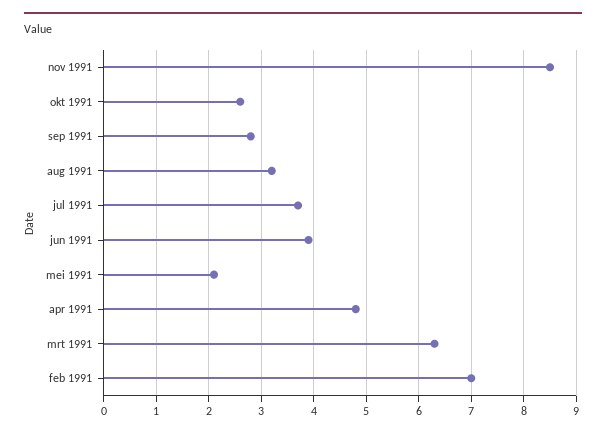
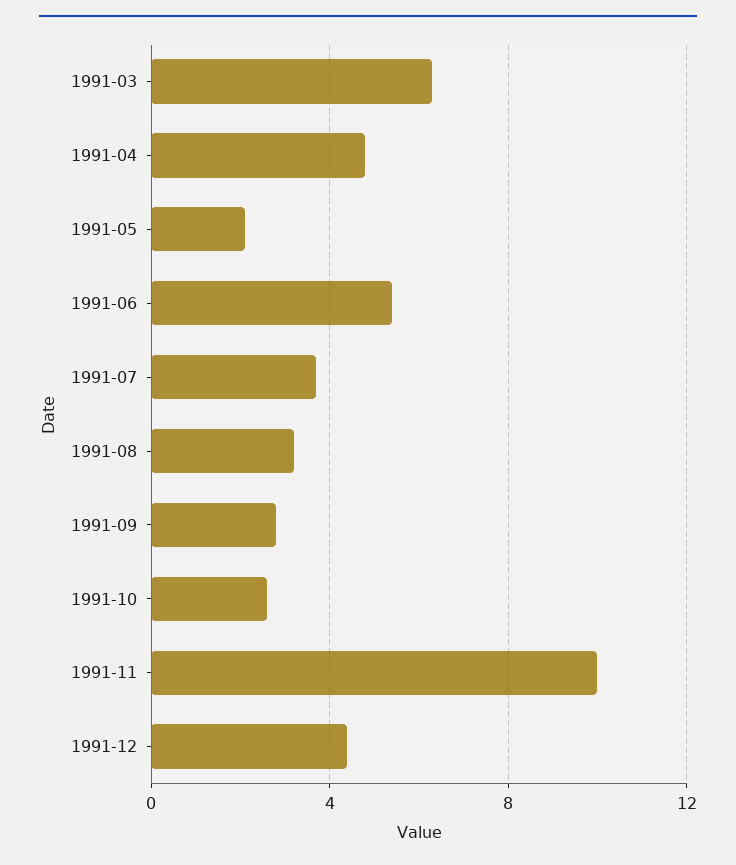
nov 1991: 8.5 -> 10
jun 1991: 4 -> 5.5
feb 1991: 7 -> none
1991-12: none -> 4.5

